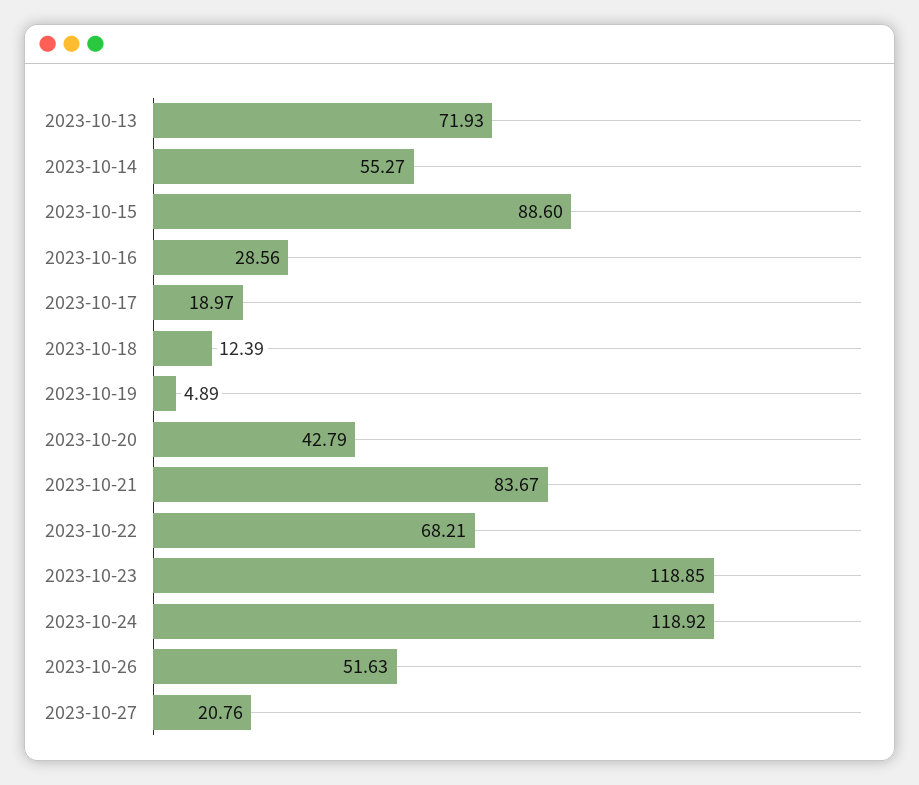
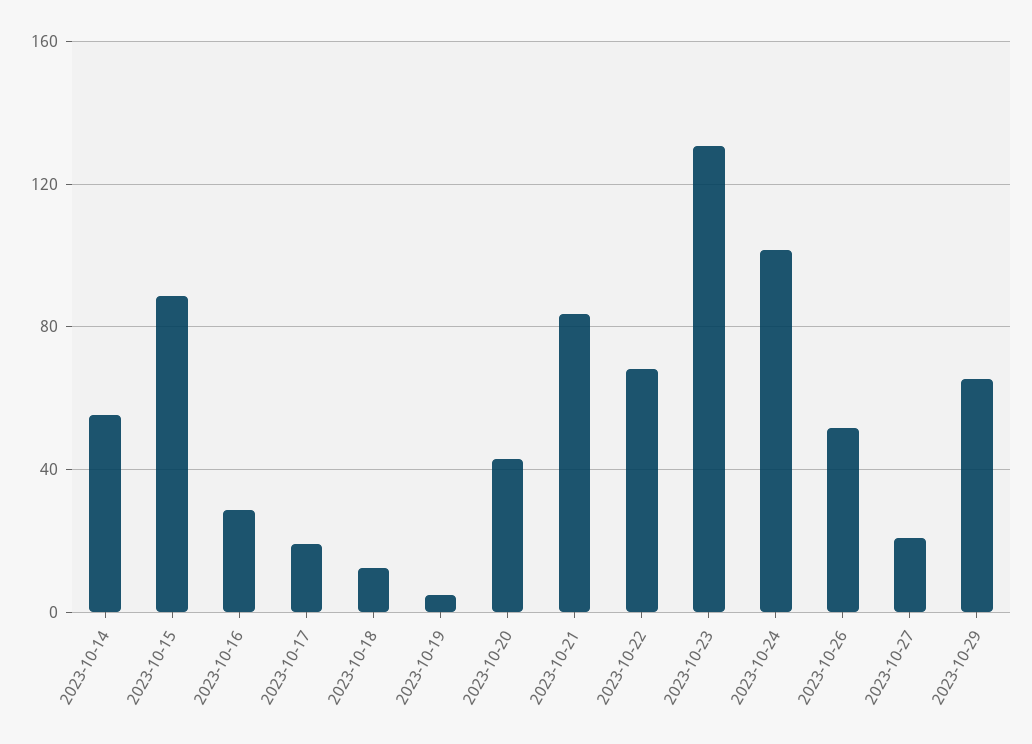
2023-10-13: 71.93 -> none
2023-10-23: 118.85 -> 130
2023-10-24: 118.92 -> 100
2023-10-29: none -> 65

